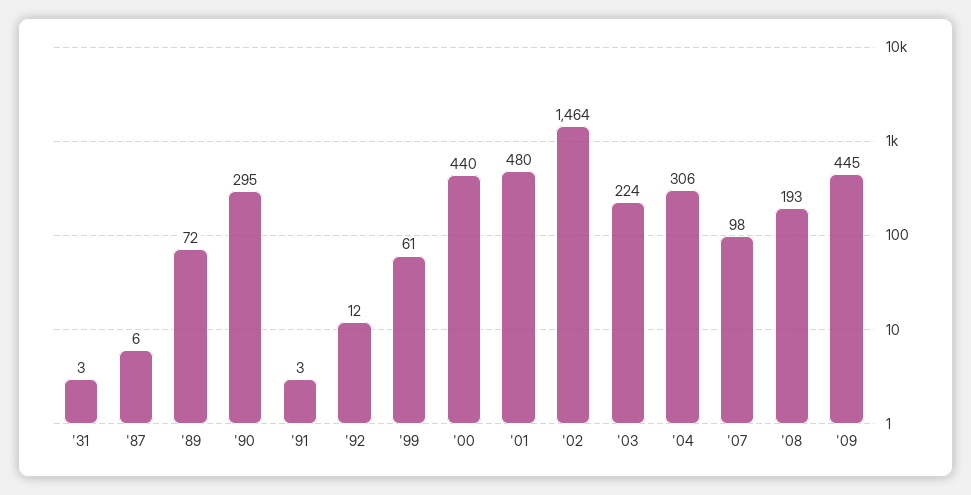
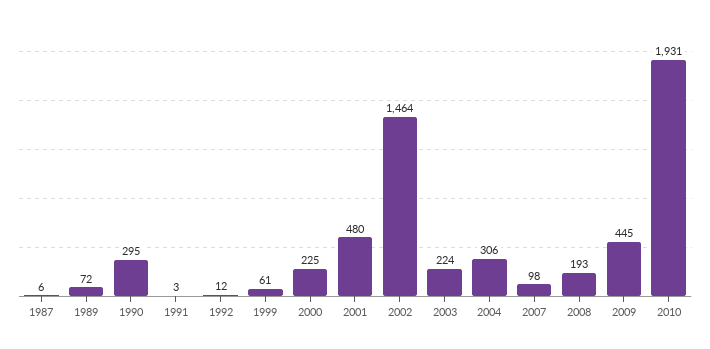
'31: 3 -> none
'00: 440 -> 225
2010: none -> 1931

